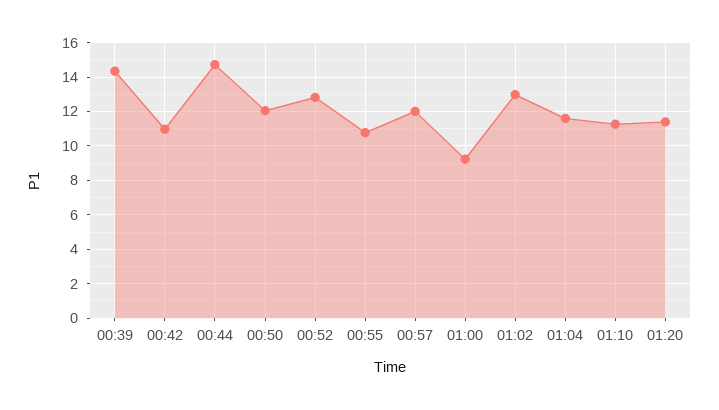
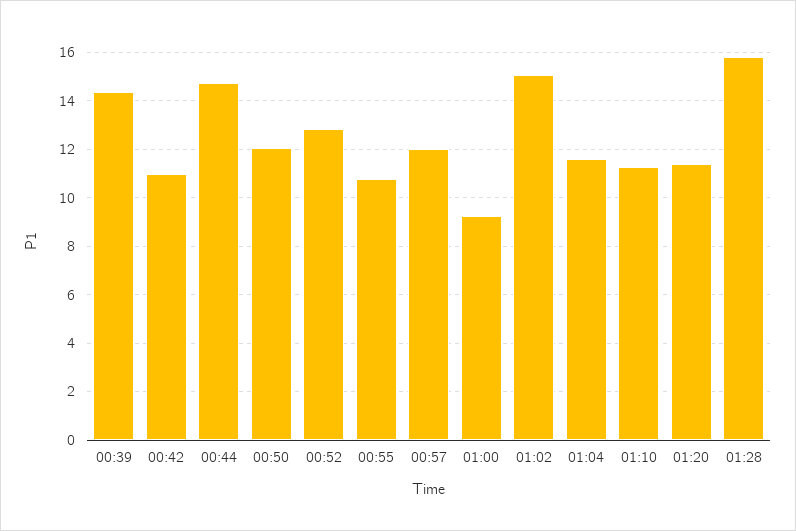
01:02: 13 -> 15
01:28: none -> 15.75

